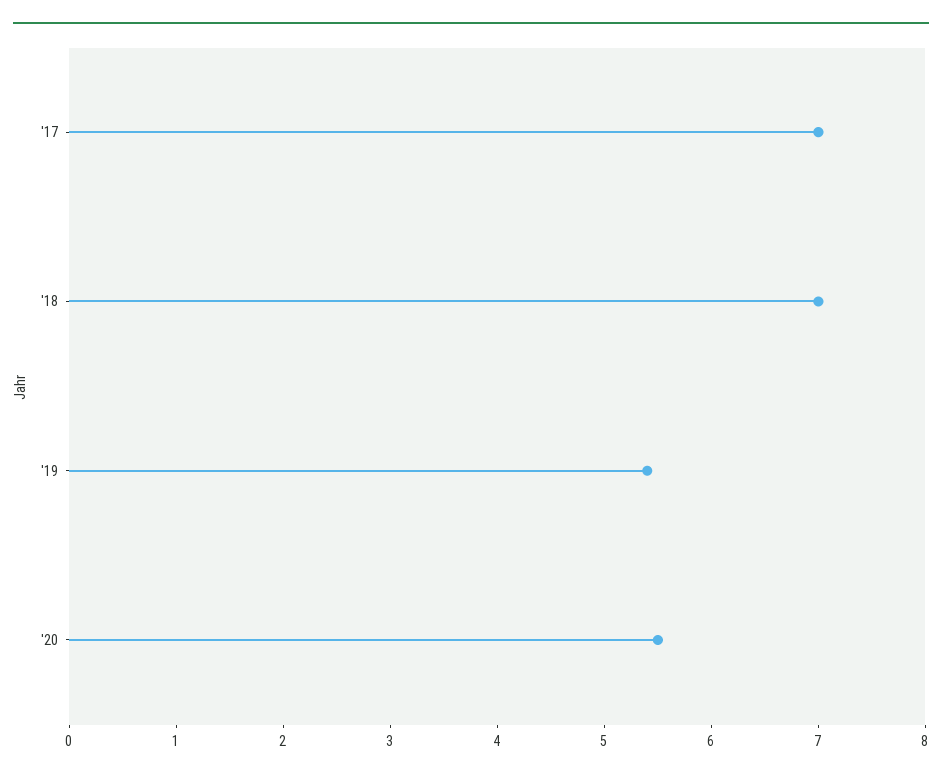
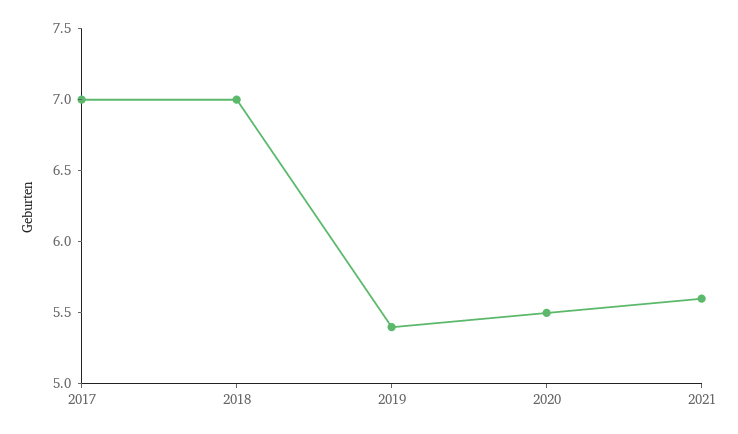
2021: none -> 5.6

